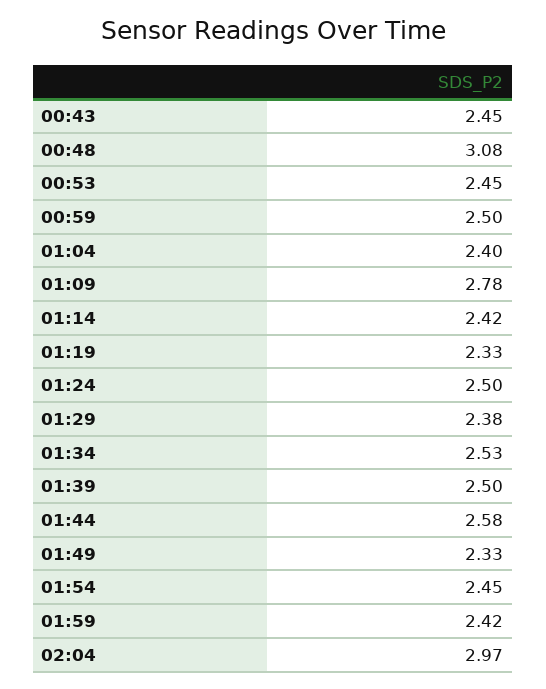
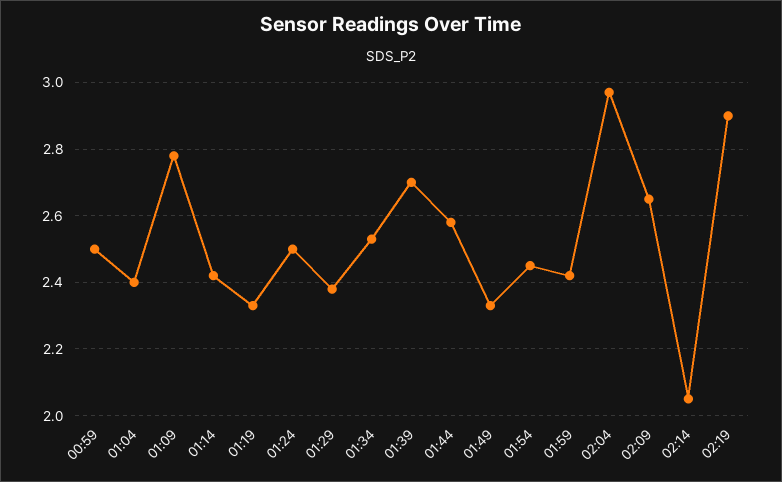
00:43: 2.45 -> none
00:48: 3.08 -> none
00:53: 2.45 -> none
01:39: 2.5 -> 2.7
02:09: none -> 2.65
02:14: none -> 2.05
02:19: none -> 2.9

